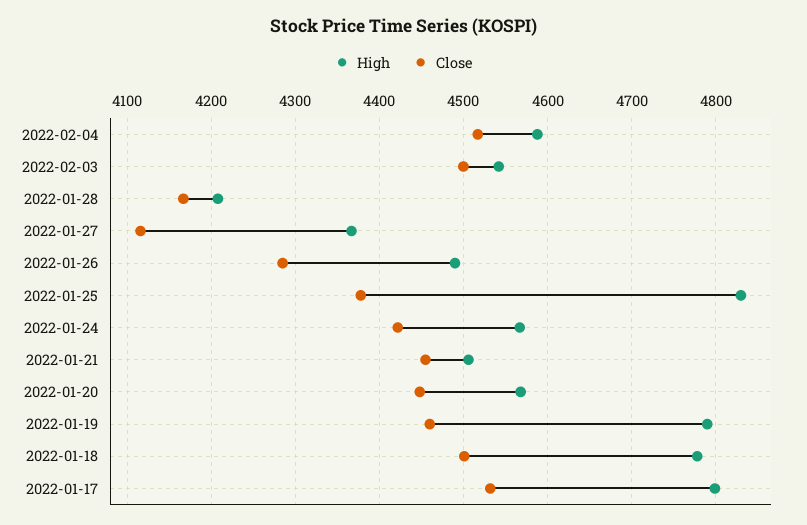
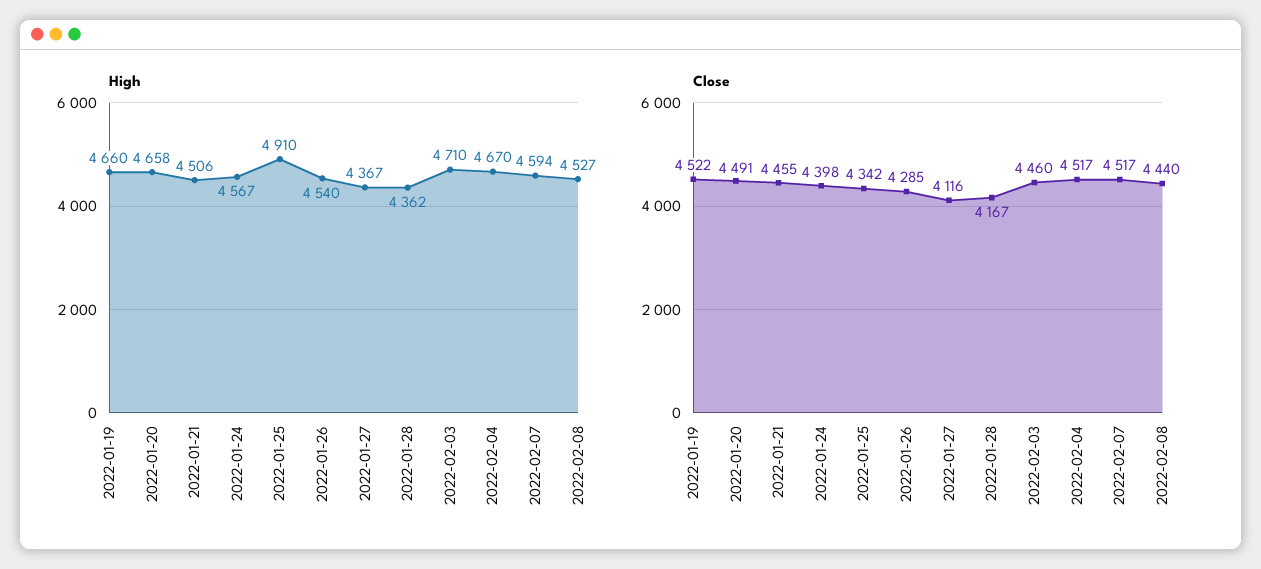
High, 2022-02-04: 4590 -> 4670
High, 2022-02-03: 4540 -> 4710
Close, 2022-02-03: 4500 -> 4460
High, 2022-01-28: 4210 -> 4362
High, 2022-01-26: 4490 -> 4540
High, 2022-01-25: 4830 -> 4910
Close, 2022-01-25: 4380 -> 4342
Close, 2022-01-24: 4420 -> 4398
High, 2022-01-20: 4570 -> 4658
Close, 2022-01-20: 4450 -> 4491
High, 2022-01-19: 4790 -> 4660
Close, 2022-01-19: 4460 -> 4522
High, 2022-01-18: 4780 -> none
Close, 2022-01-18: 4500 -> none
High, 2022-01-17: 4800 -> none
Close, 2022-01-17: 4530 -> none
High, 2022-02-07: none -> 4594
High, 2022-02-08: none -> 4527
Close, 2022-02-07: none -> 4517
Close, 2022-02-08: none -> 4440

